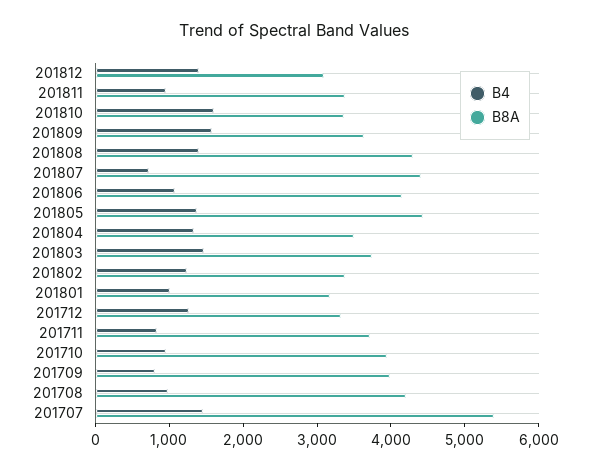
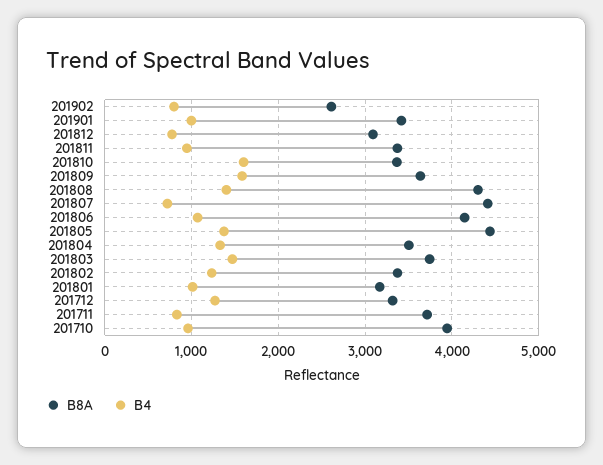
B4, 201812: 1400 -> 800
B4, 201709: 800 -> none
B8A, 201709: 4000 -> none
B4, 201708: 1000 -> none
B8A, 201708: 4200 -> none
B4, 201707: 1400 -> none
B8A, 201707: 5400 -> none
B8A, 201902: none -> 2600
B4, 201902: none -> 800
B8A, 201901: none -> 3400
B4, 201901: none -> 1000

